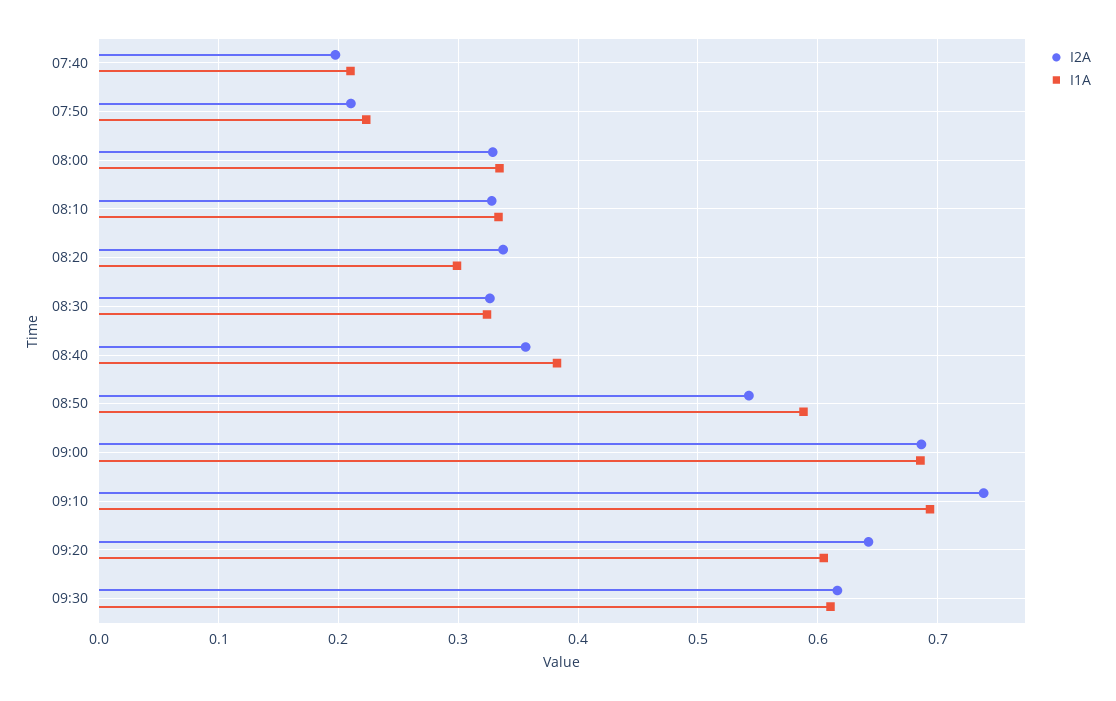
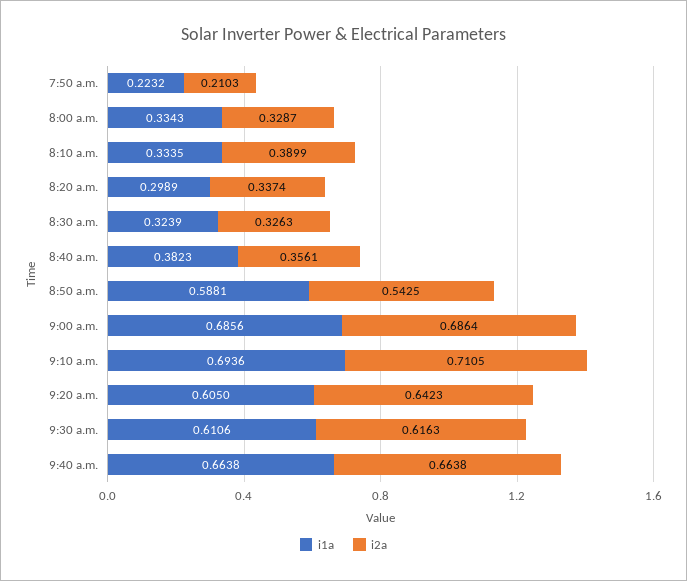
I2A, 07:40: 0.2 -> none
I1A, 07:40: 0.21 -> none
I2A, 08:10: 0.33 -> 0.3899
I2A, 09:10: 0.74 -> 0.7105
I1A, 9:40 a.m.: none -> 0.6638
I2A, 9:40 a.m.: none -> 0.6638

